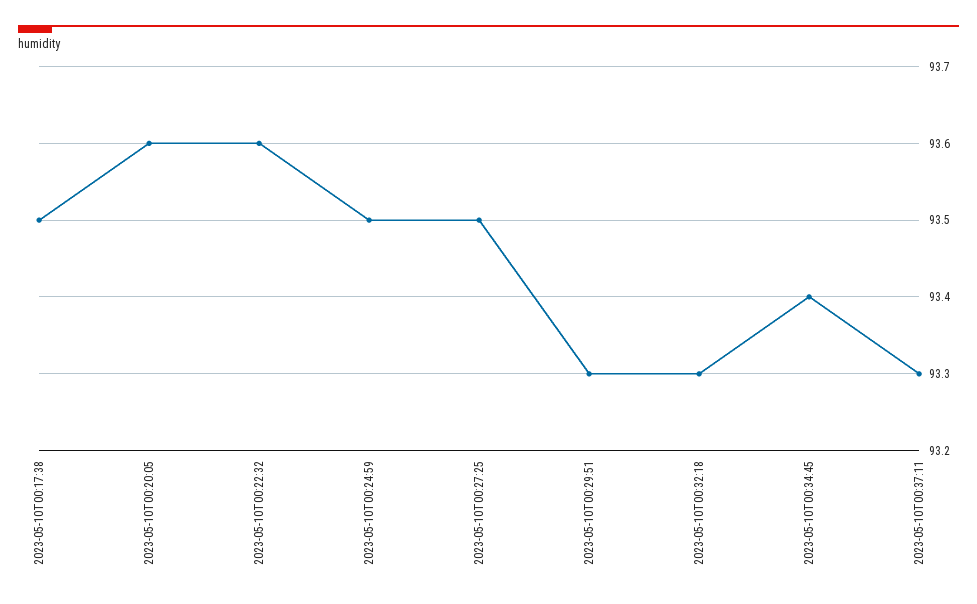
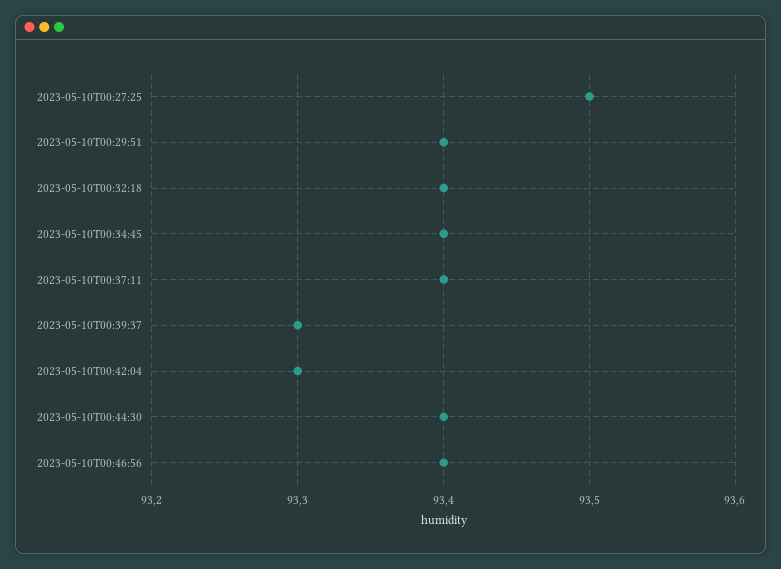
2023-05-10T00:17:38: 93.5 -> none
2023-05-10T00:20:05: 93.6 -> none
2023-05-10T00:22:32: 93.6 -> none
2023-05-10T00:24:59: 93.5 -> none
2023-05-10T00:29:51: 93.3 -> 93.4
2023-05-10T00:32:18: 93.3 -> 93.4
2023-05-10T00:37:11: 93.3 -> 93.4
2023-05-10T00:39:37: none -> 93.3
2023-05-10T00:42:04: none -> 93.3
2023-05-10T00:44:30: none -> 93.4
2023-05-10T00:46:56: none -> 93.4

